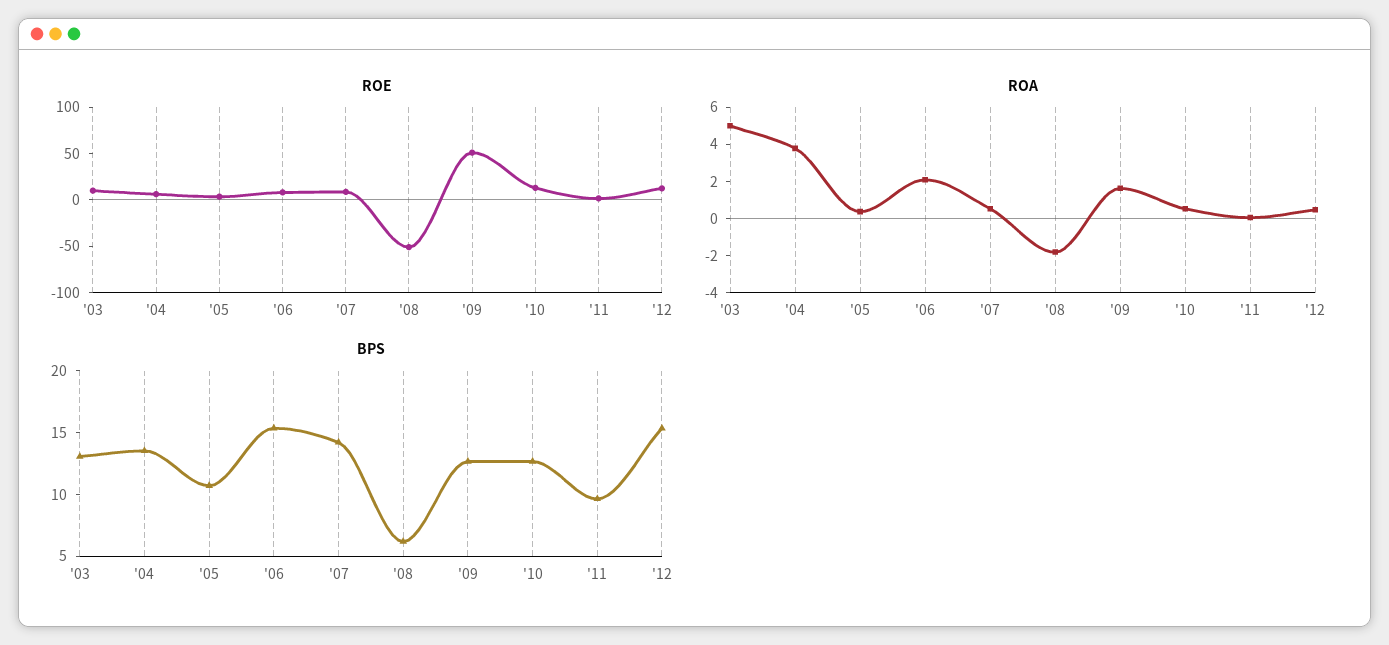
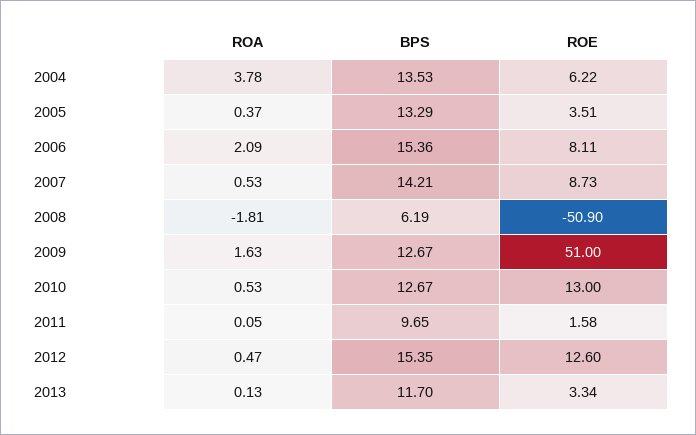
ROE, '03: 10 -> none
ROA, '03: 5 -> none
BPS, '03: 13 -> none
BPS, '05: 11 -> 13.29
ROA, 2013: none -> 0.13
BPS, 2013: none -> 11.7
ROE, 2013: none -> 3.34

